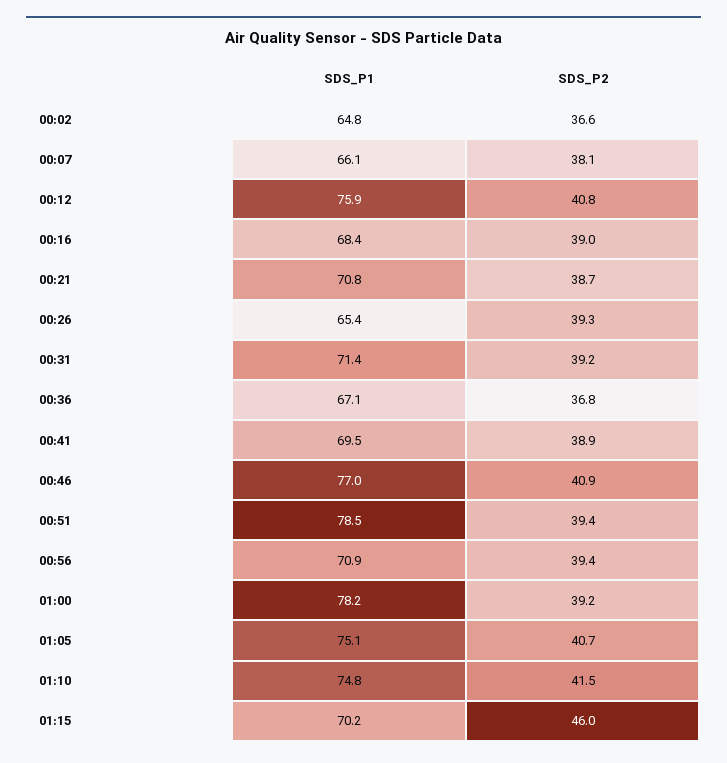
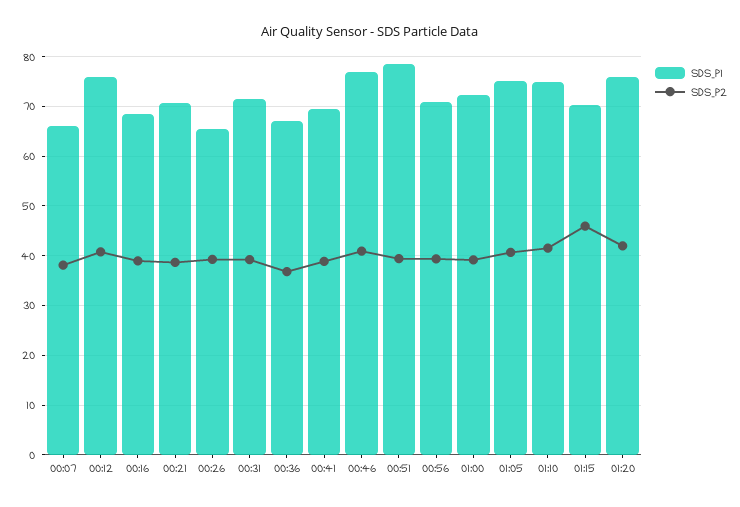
SDS_P1, 00:02: 64.8 -> none
SDS_P2, 00:02: 36.6 -> none
SDS_P1, 01:00: 78.2 -> 72
SDS_P1, 01:20: none -> 76
SDS_P2, 01:20: none -> 42

